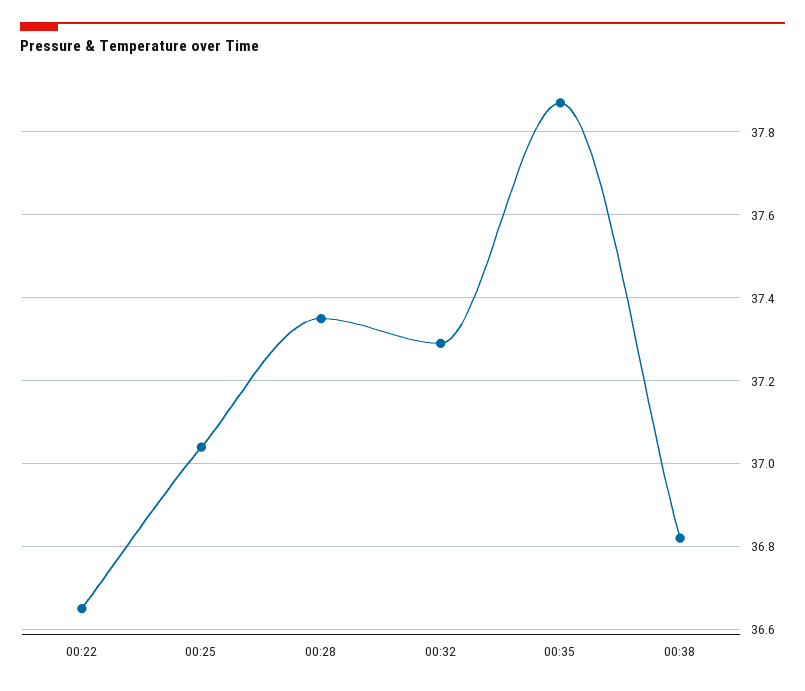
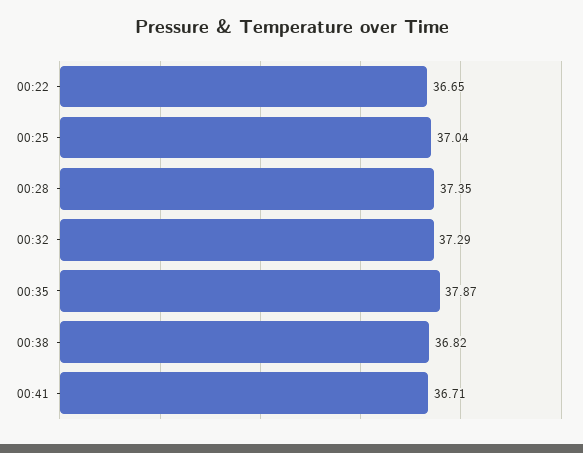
00:41: none -> 36.71

